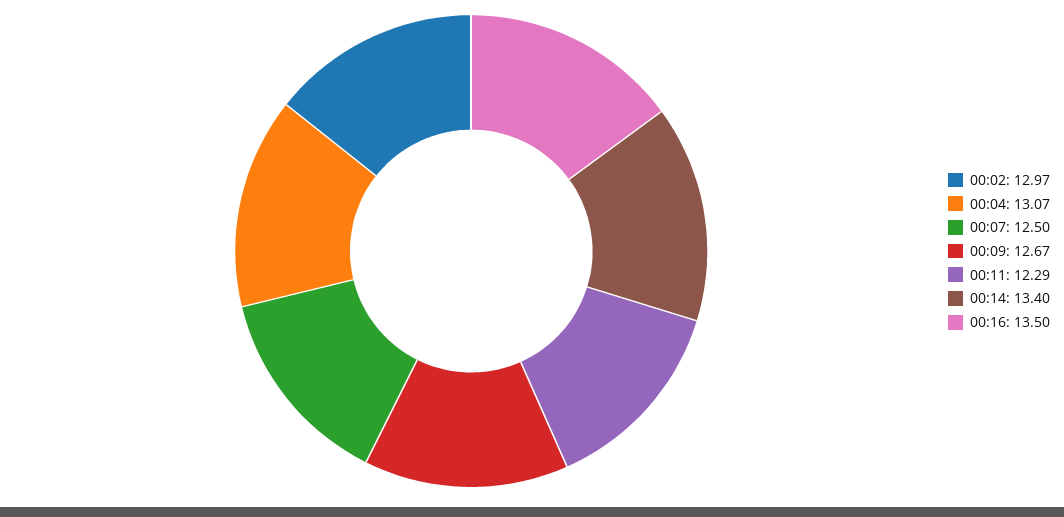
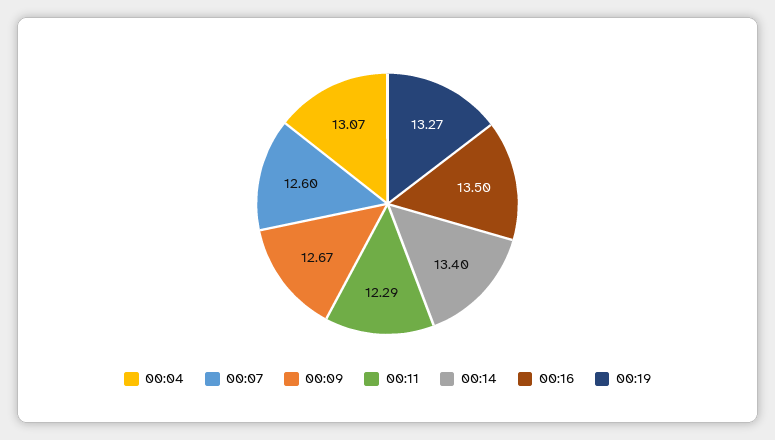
00:02: 12.97 -> none
00:07: 12.5 -> 12.6
00:19: none -> 13.27

